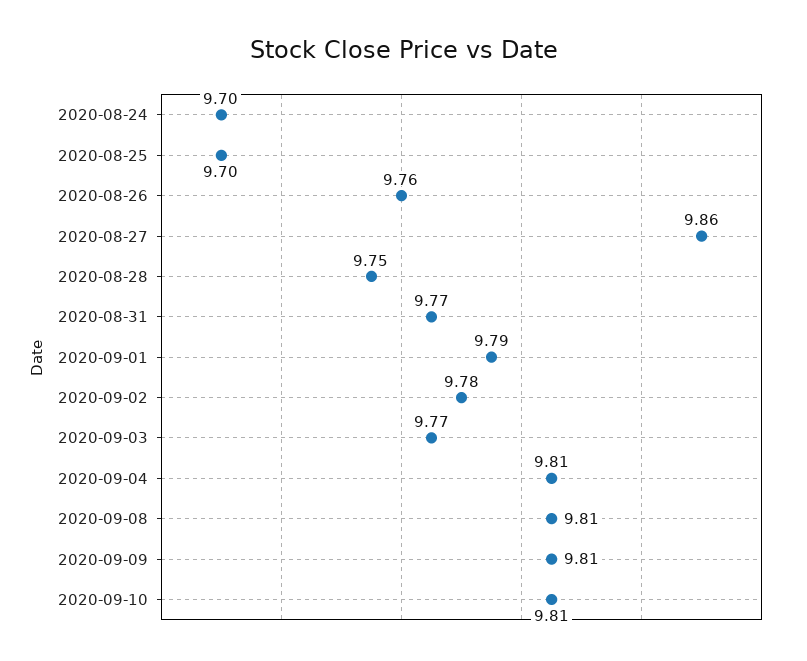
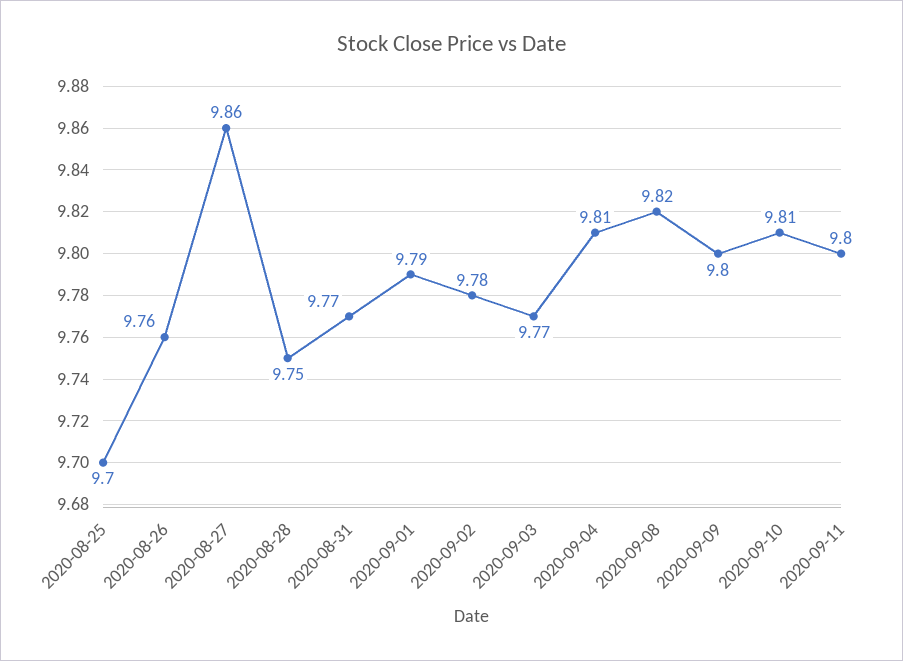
2020-08-24: 9.7 -> none
2020-09-08: 9.81 -> 9.82
2020-09-09: 9.81 -> 9.8
2020-09-11: none -> 9.8

